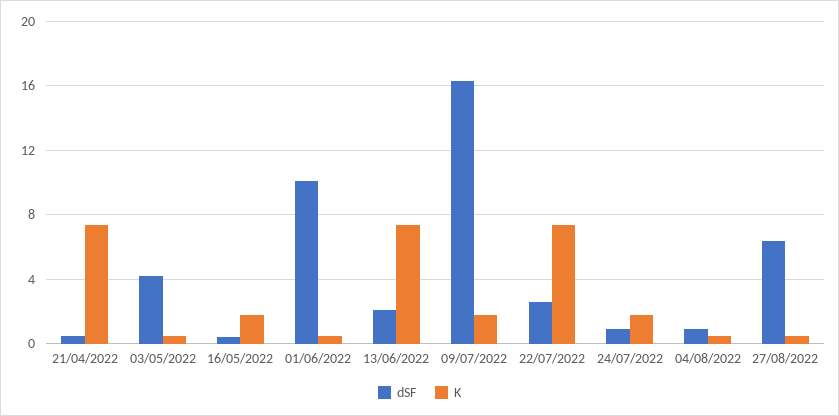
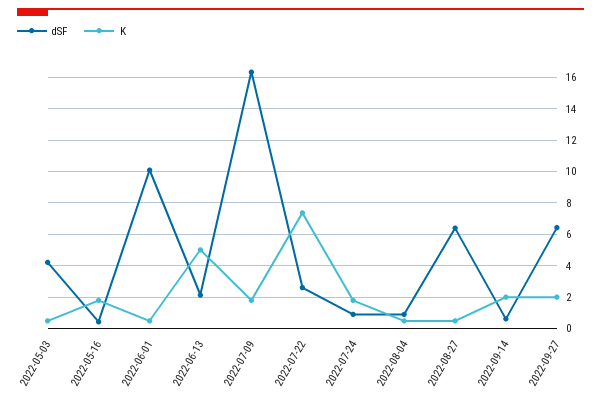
dSF, 21/04/2022: 0.5 -> none
K, 21/04/2022: 7.5 -> none
K, 13/06/2022: 7.5 -> 5
dSF, 2022-09-14: none -> 0.5
K, 2022-09-14: none -> 2
dSF, 2022-09-27: none -> 6.5
K, 2022-09-27: none -> 2

